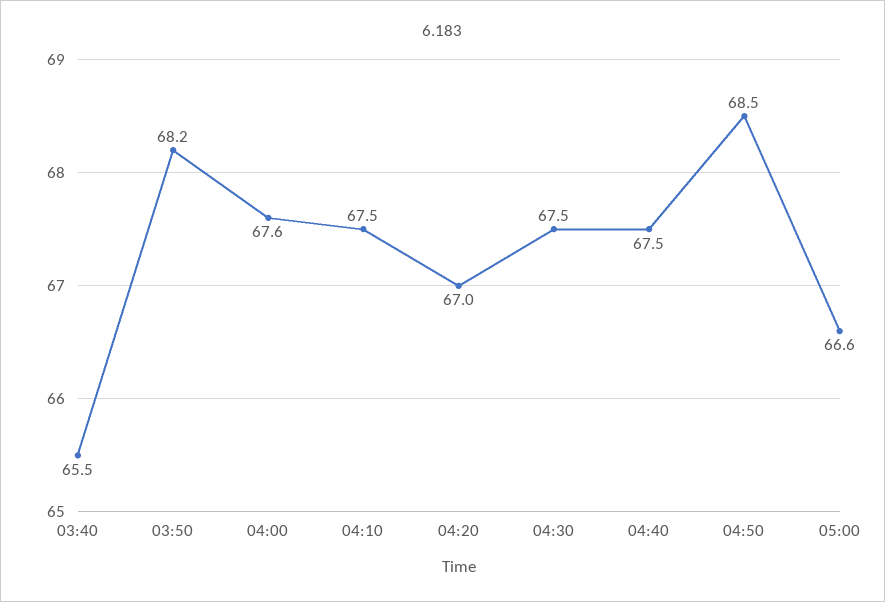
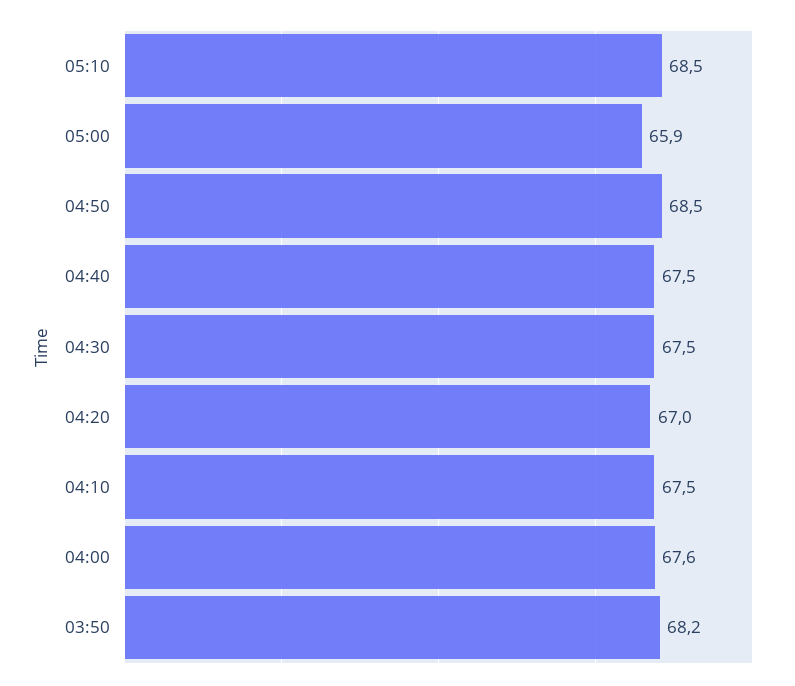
03:40: 65.5 -> none
05:00: 66.6 -> 65.9
05:10: none -> 68.5

